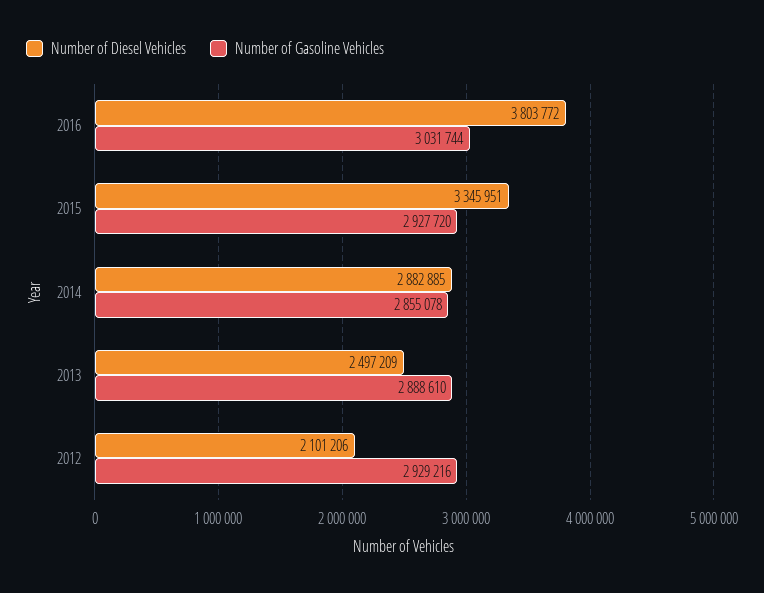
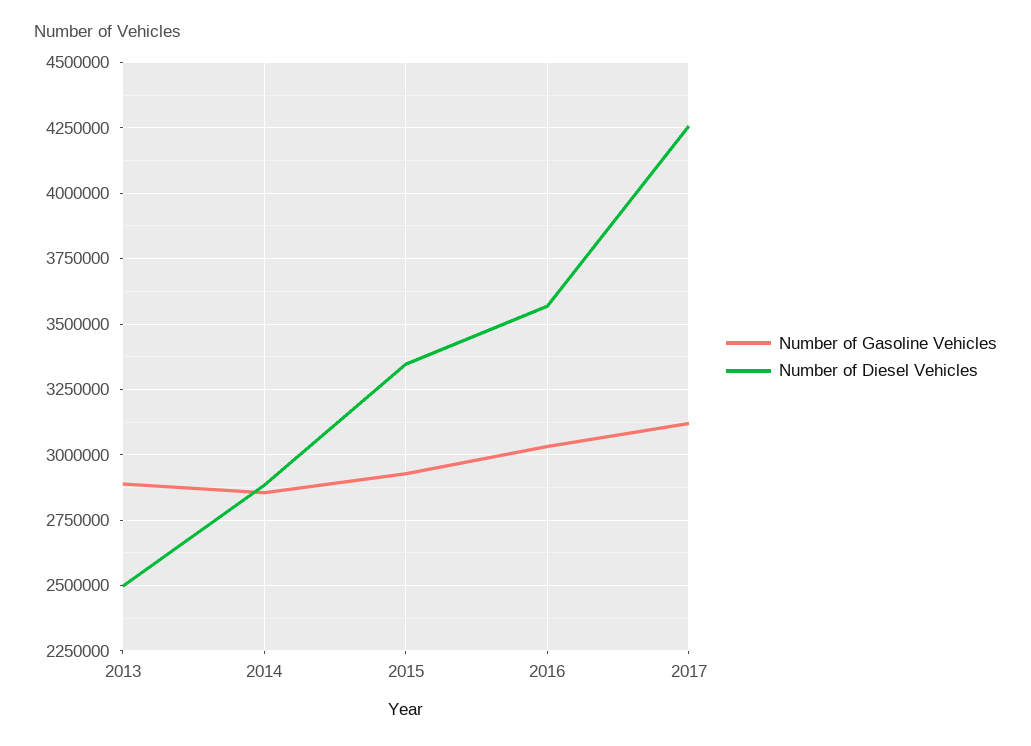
Number of Diesel Vehicles, 2016: 3803772 -> 3575000
Number of Diesel Vehicles, 2012: 2101206 -> none
Number of Gasoline Vehicles, 2012: 2929216 -> none
Number of Gasoline Vehicles, 2017: none -> 3125000
Number of Diesel Vehicles, 2017: none -> 4250000

